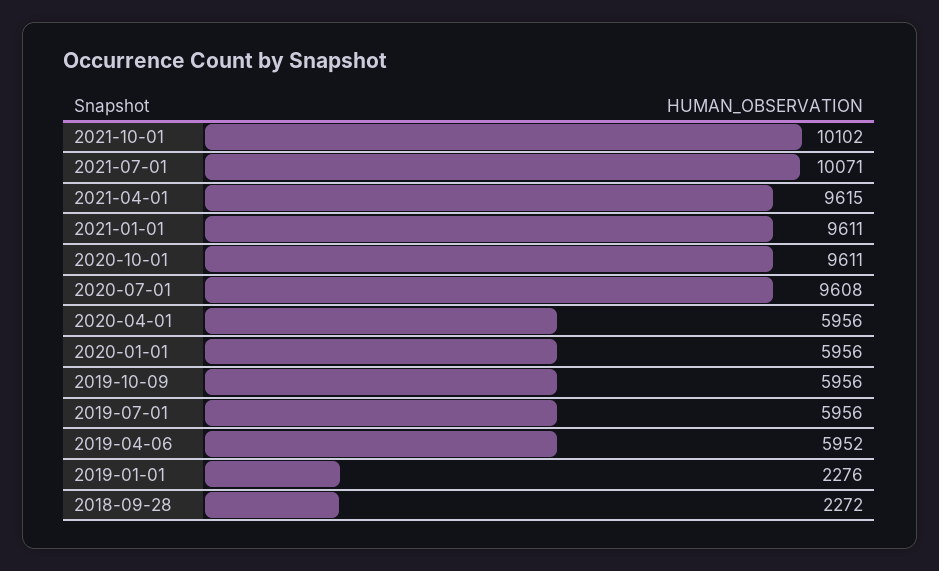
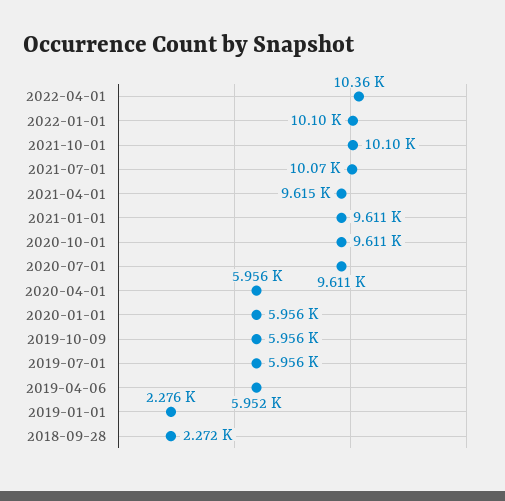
2020-07-01: 9608 -> 9611
2022-04-01: none -> 10360
2022-01-01: none -> 10100

